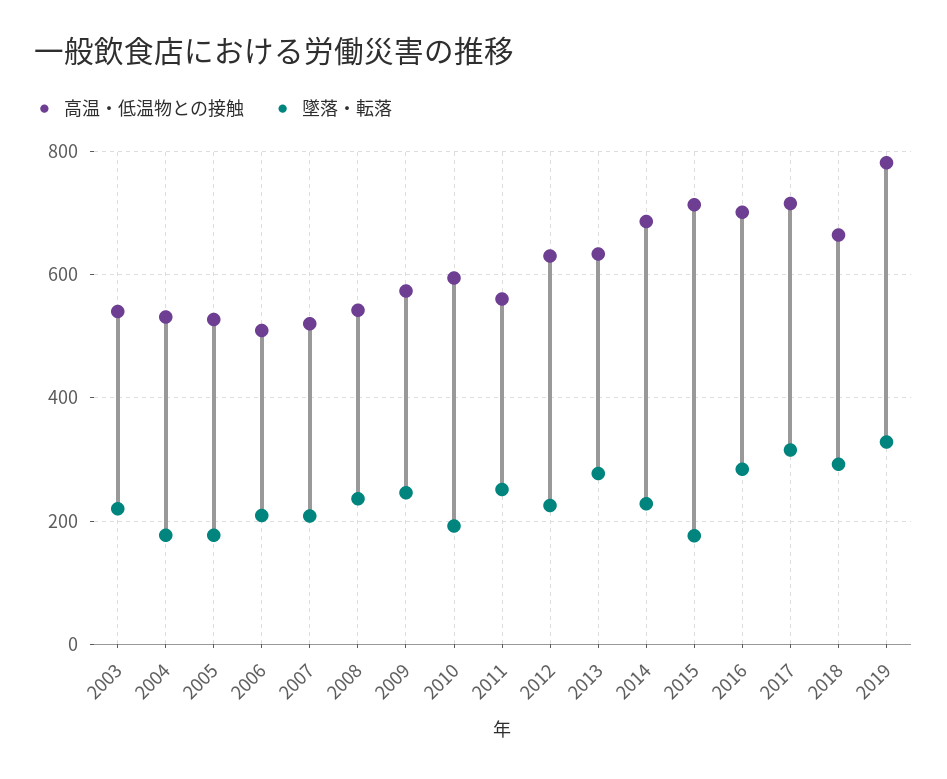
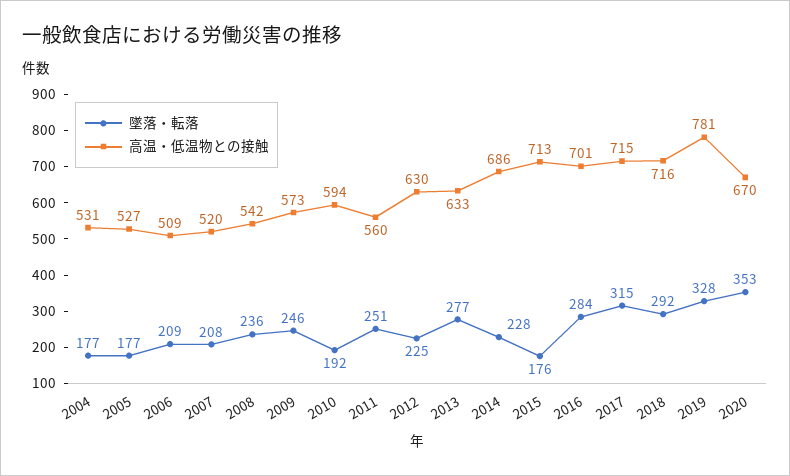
高温・低温物との接触, 2003: 540 -> none
墜落・転落, 2003: 220 -> none
高温・低温物との接触, 2018: 660 -> 716
墜落・転落, 2020: none -> 353
高温・低温物との接触, 2020: none -> 670

